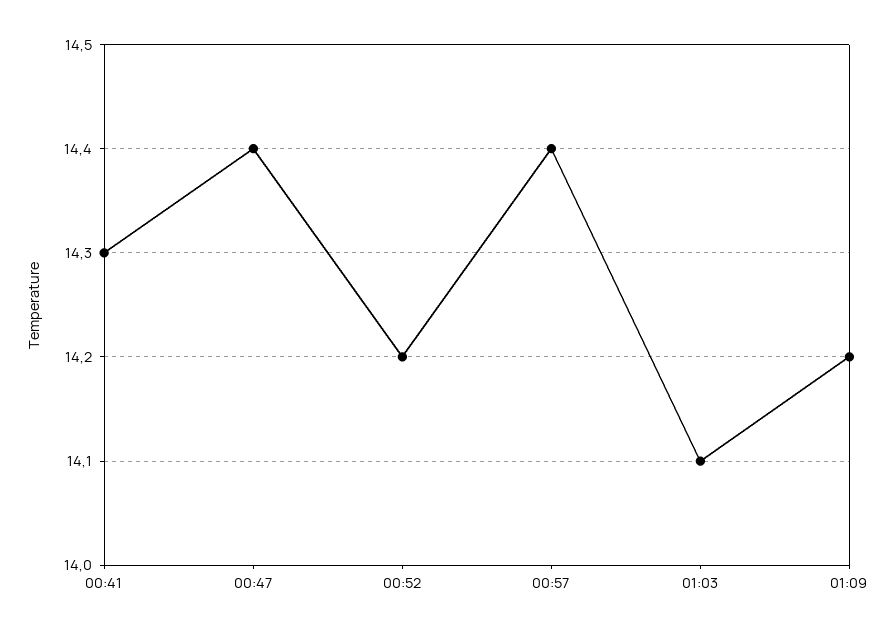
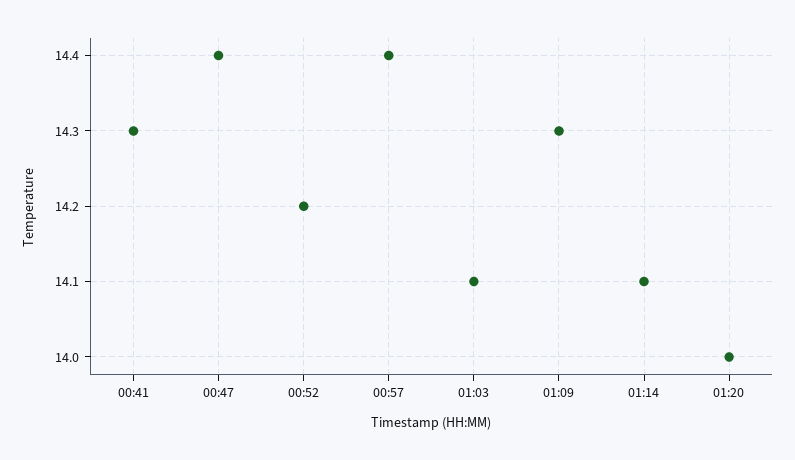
01:09: 14.2 -> 14.3
01:14: none -> 14.1
01:20: none -> 14

